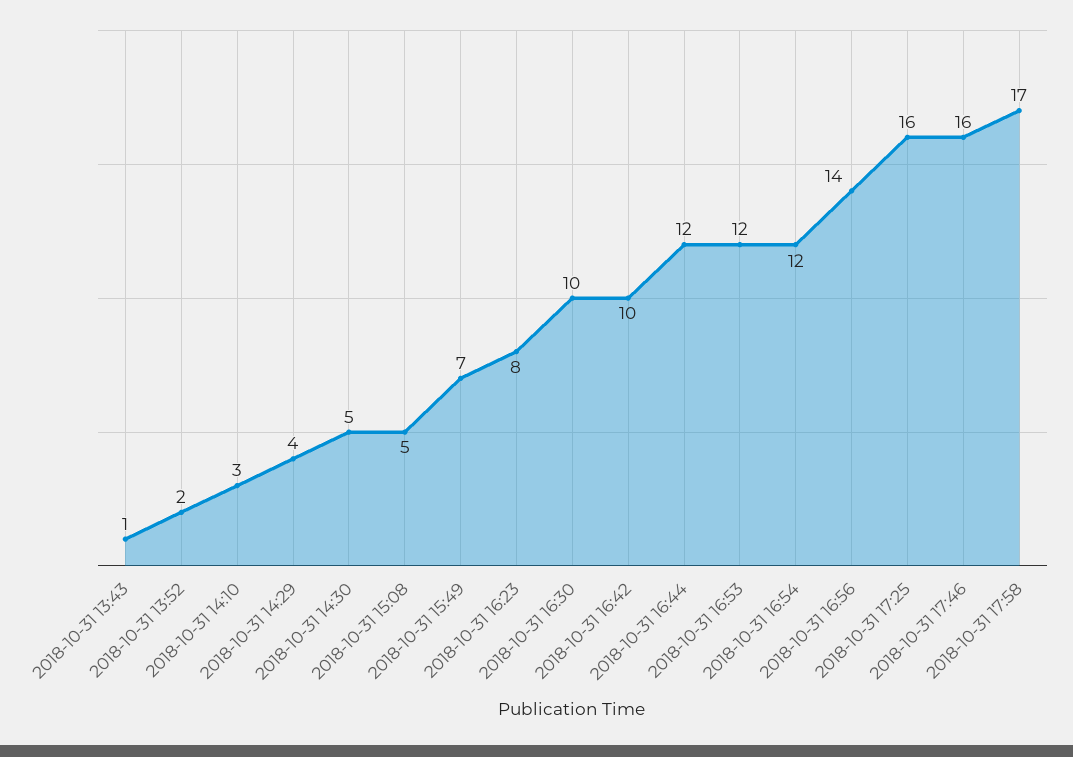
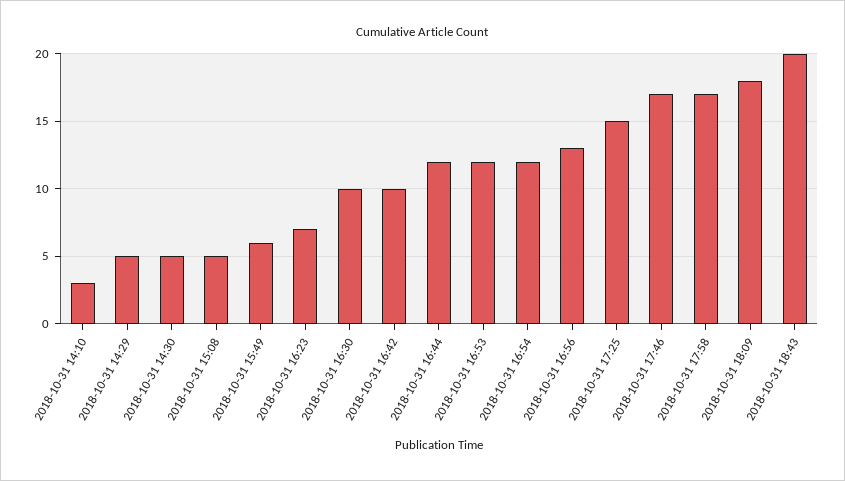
2018-10-31 13:43: 1 -> none
2018-10-31 13:52: 2 -> none
2018-10-31 14:29: 4 -> 5
2018-10-31 15:49: 7 -> 6
2018-10-31 16:23: 8 -> 7
2018-10-31 16:56: 14 -> 13
2018-10-31 17:25: 16 -> 15
2018-10-31 17:46: 16 -> 17
2018-10-31 18:09: none -> 18
2018-10-31 18:43: none -> 20

